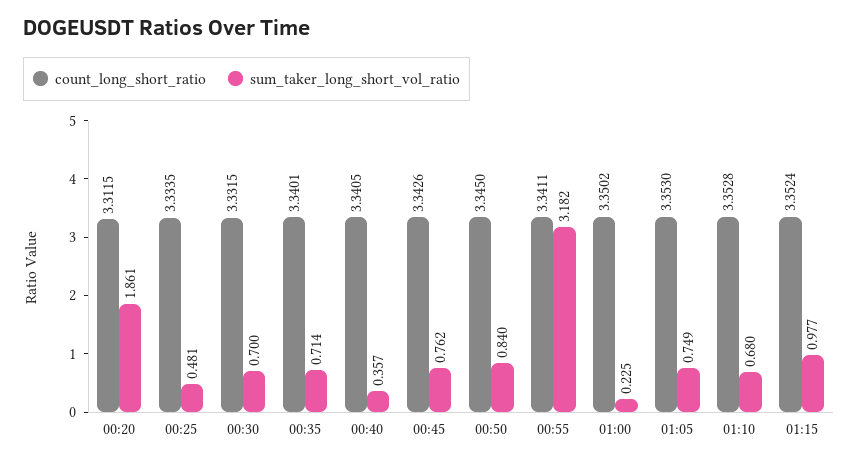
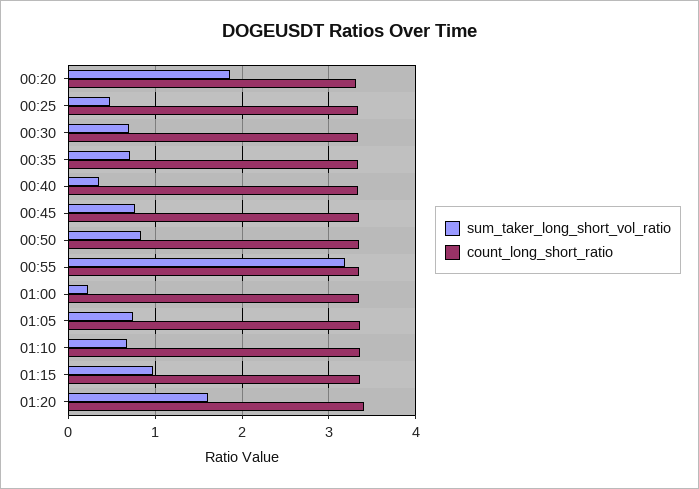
sum_taker_long_short_vol_ratio, 01:20: none -> 1.6
count_long_short_ratio, 01:20: none -> 3.4

